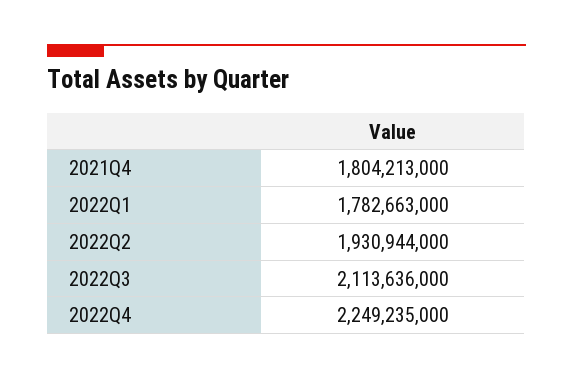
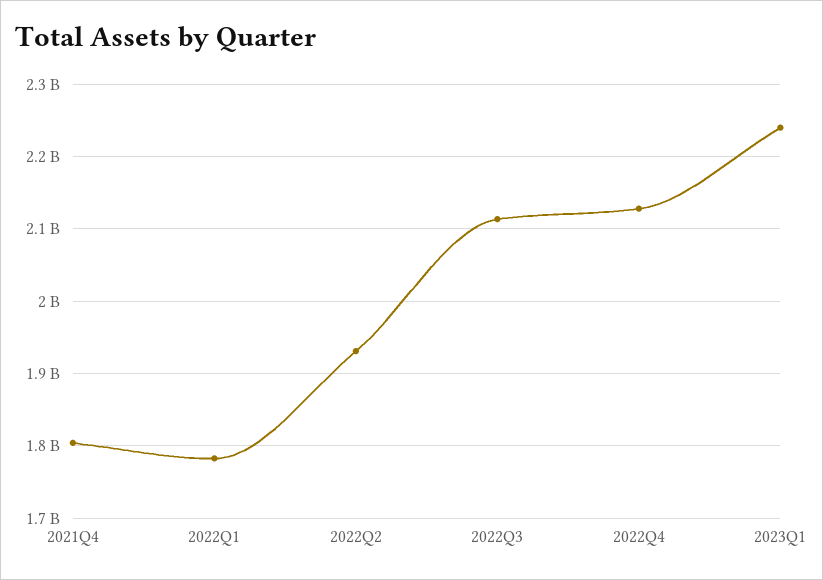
2022Q4: 2249235000 -> 2130000000
2023Q1: none -> 2240000000

